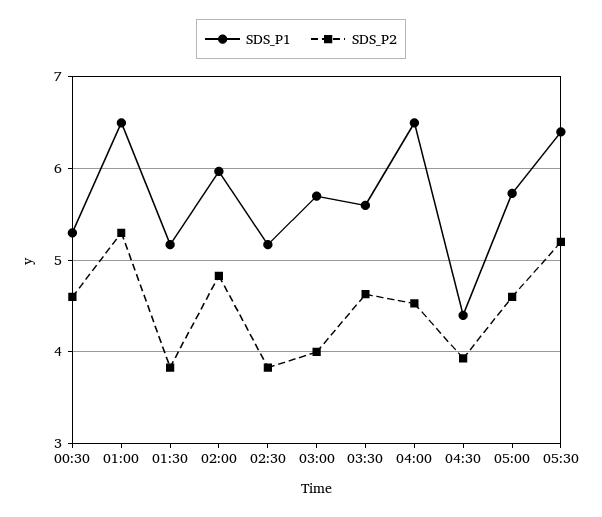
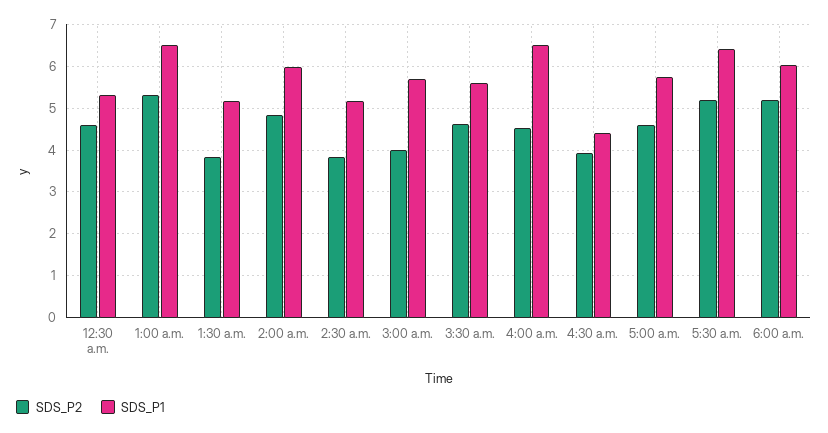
SDS_P2, 6:00 a.m.: none -> 5.2
SDS_P1, 6:00 a.m.: none -> 6

